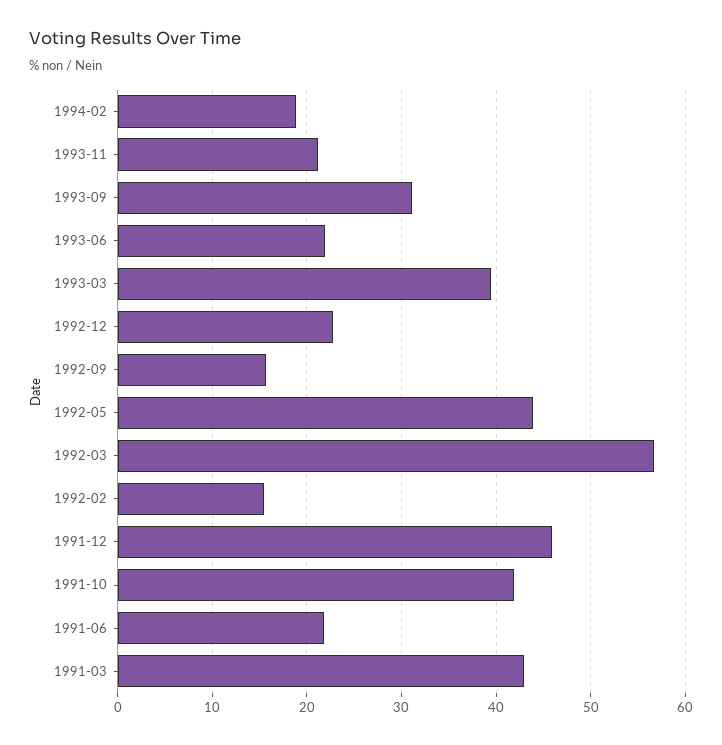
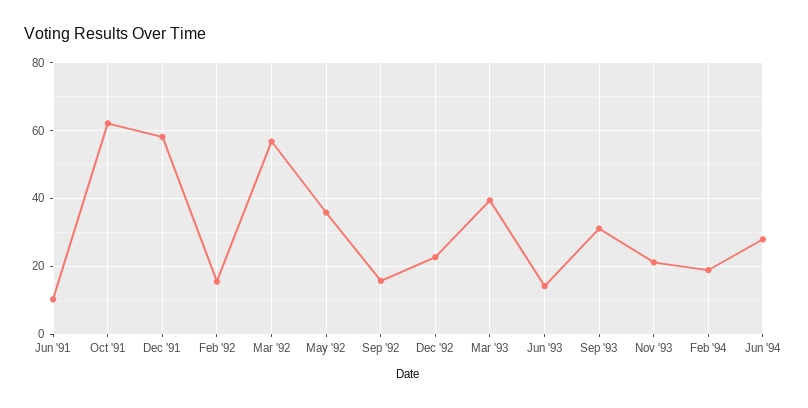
1993-06: 22 -> 14
1992-05: 44 -> 36
1991-12: 46 -> 58
1991-10: 42 -> 62
1991-06: 22 -> 10
1991-03: 43 -> none
Jun '94: none -> 28

